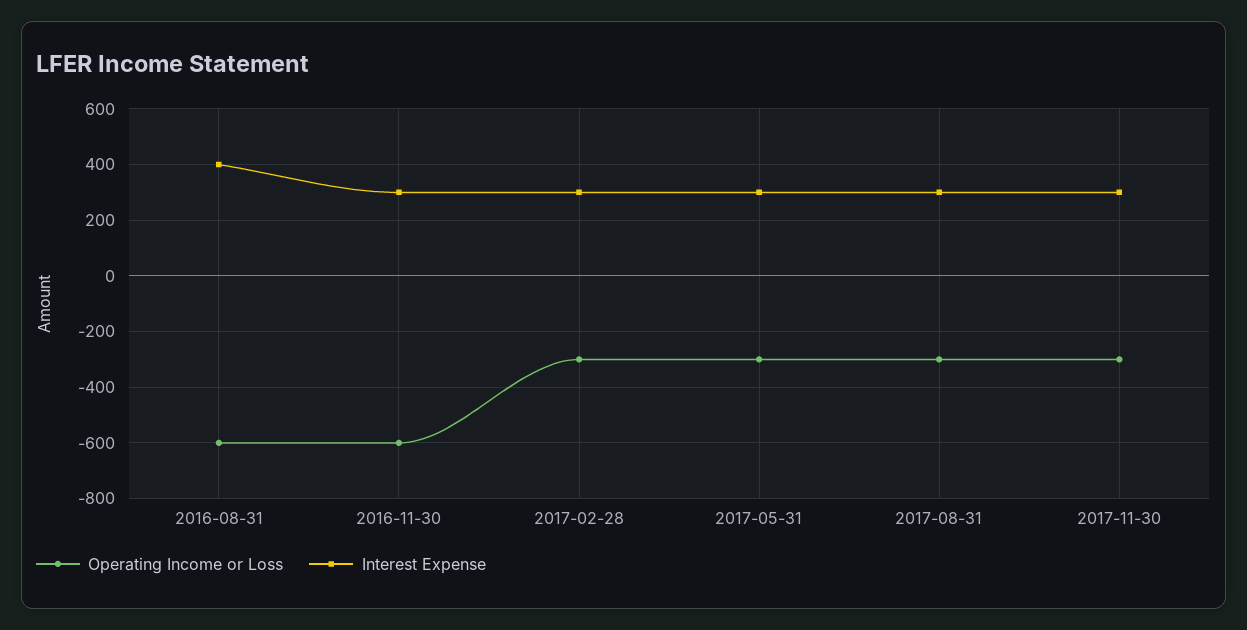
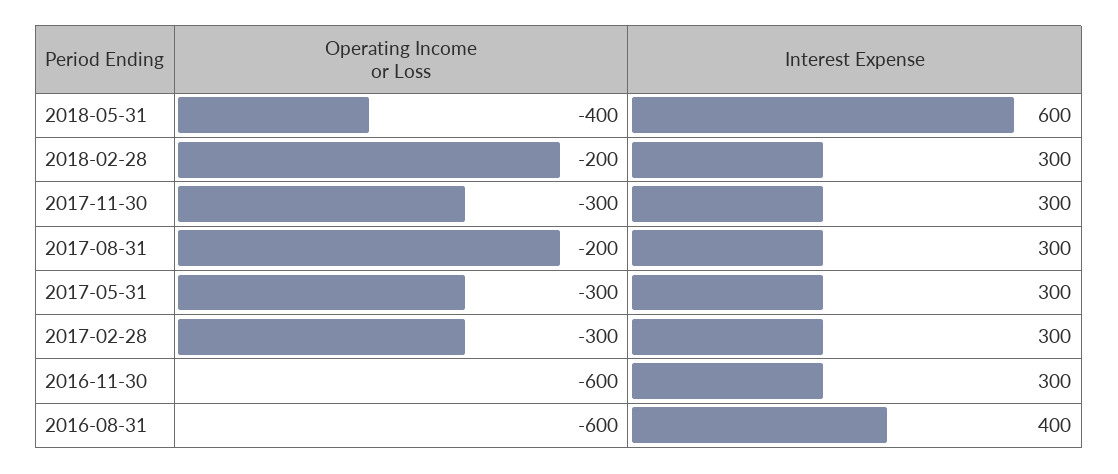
Operating Income or Loss, 2017-08-31: -300 -> -200
Operating Income or Loss, 2018-05-31: none -> -400
Interest Expense, 2018-05-31: none -> 600
Operating Income or Loss, 2018-02-28: none -> -200
Interest Expense, 2018-02-28: none -> 300

